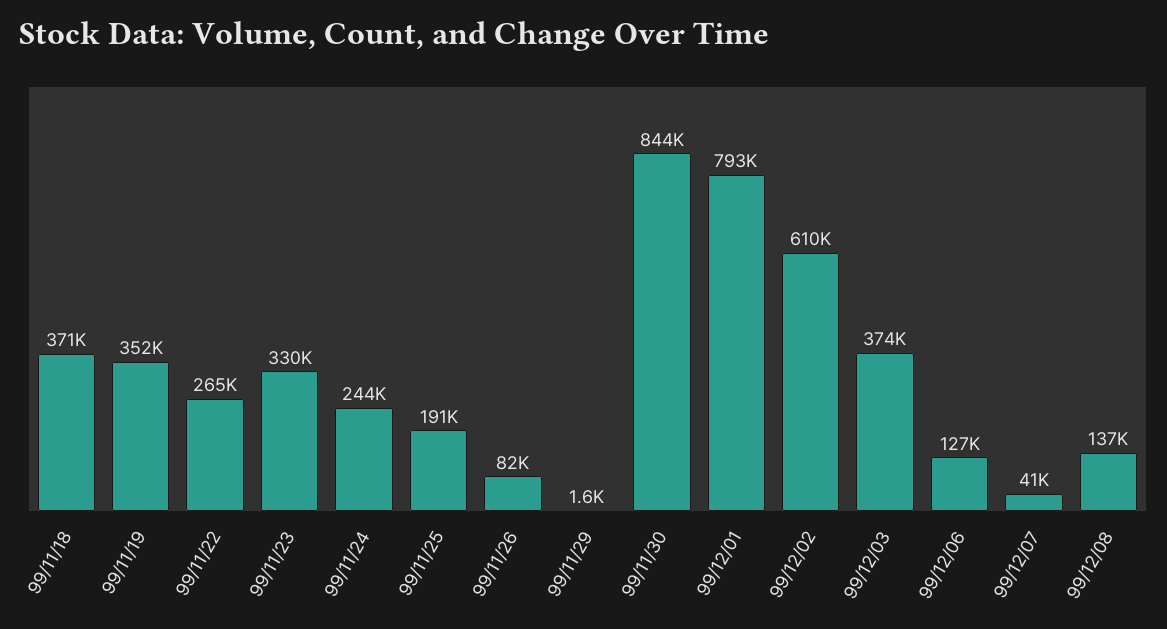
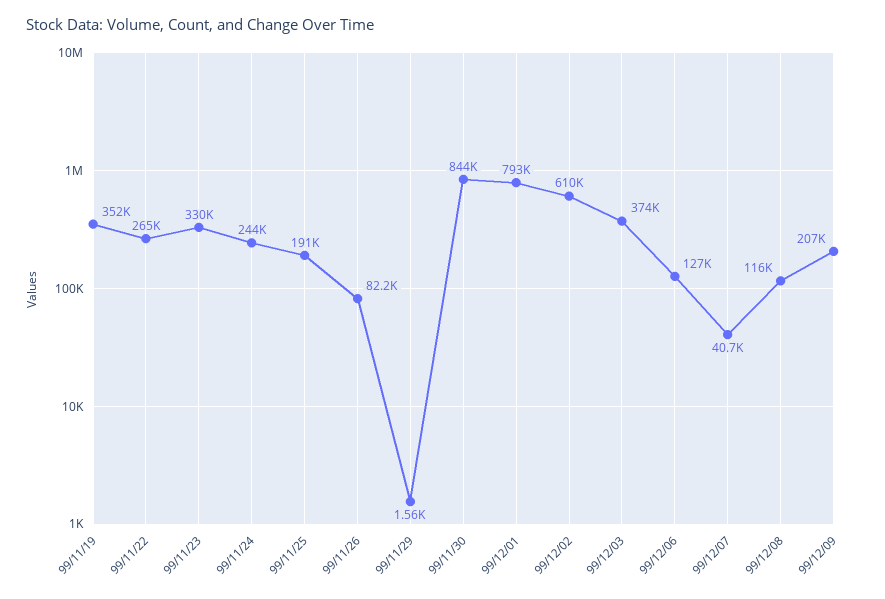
99/11/18: 371000 -> none
99/12/08: 137000 -> 116000
99/12/09: none -> 207000

